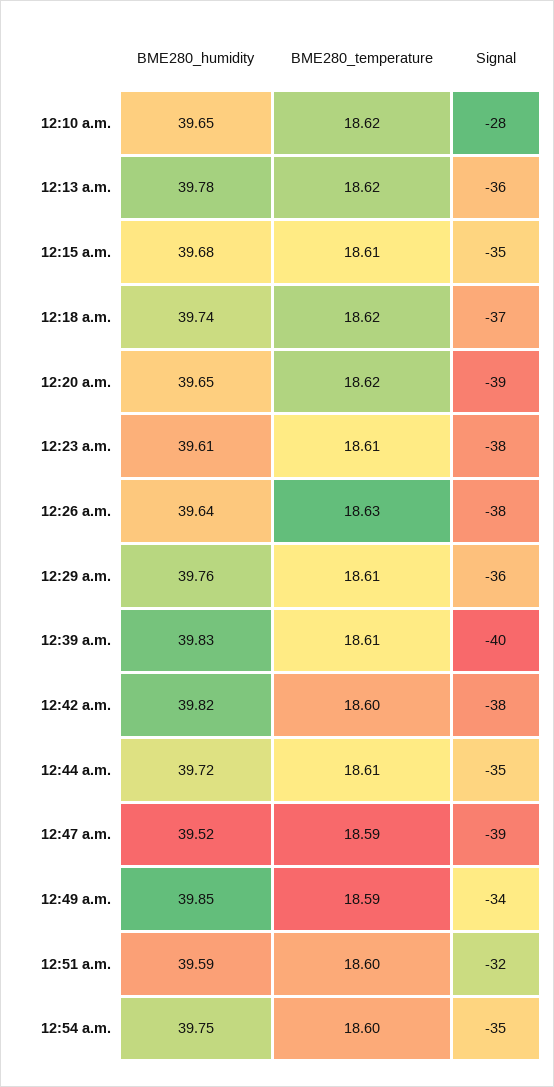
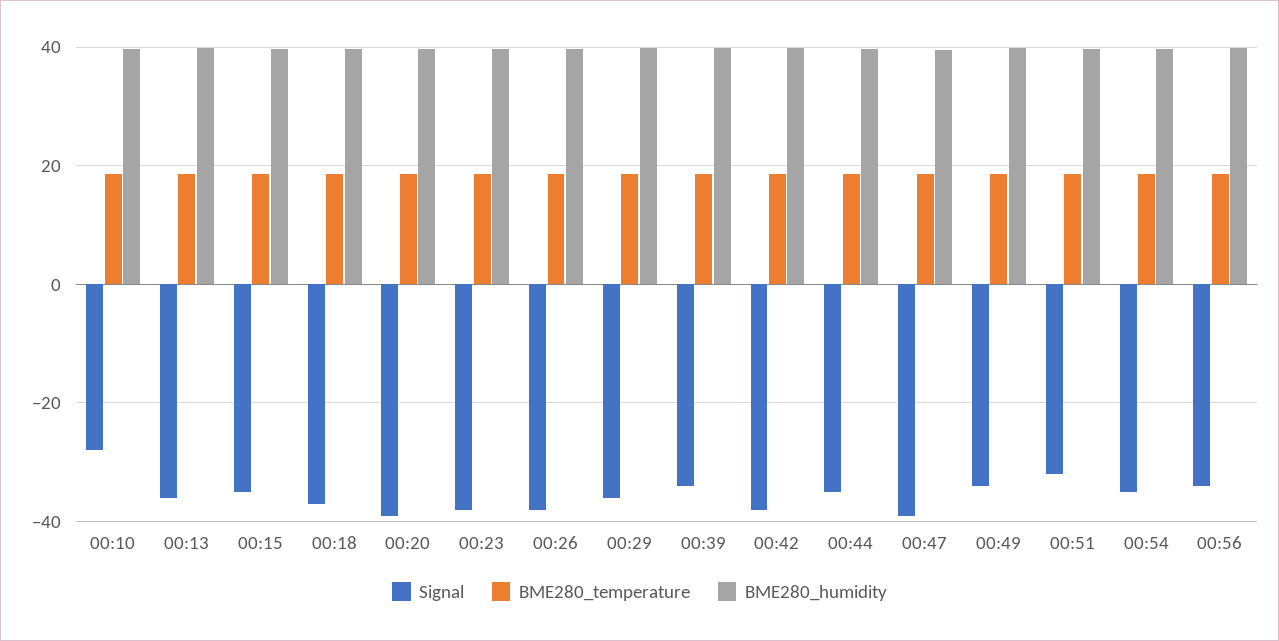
Signal, 12:39 a.m.: -40 -> -34
Signal, 00:56: none -> -34
BME280_temperature, 00:56: none -> 18
BME280_humidity, 00:56: none -> 40

